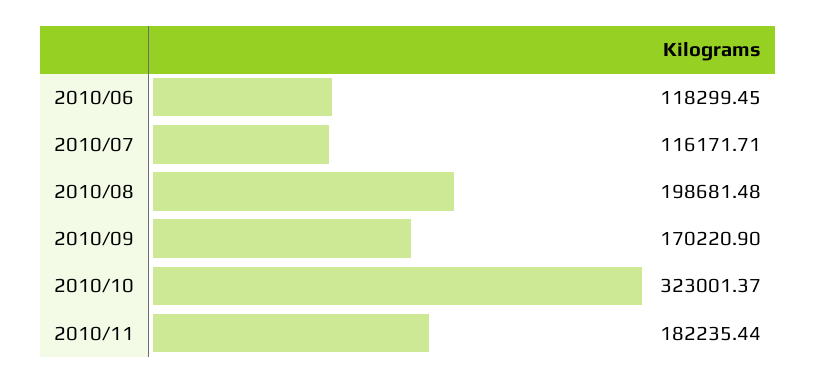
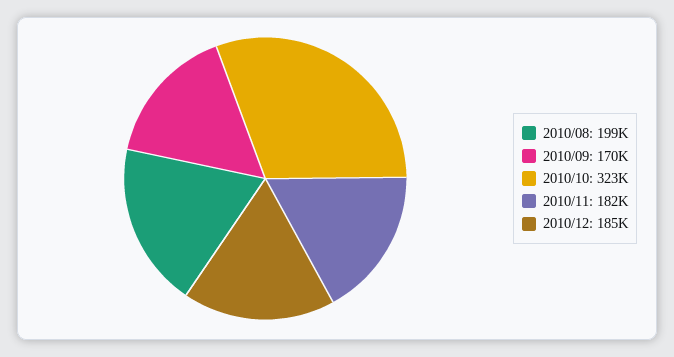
2010/06: 118299.45 -> none
2010/07: 116171.71 -> none
2010/12: none -> 185000

